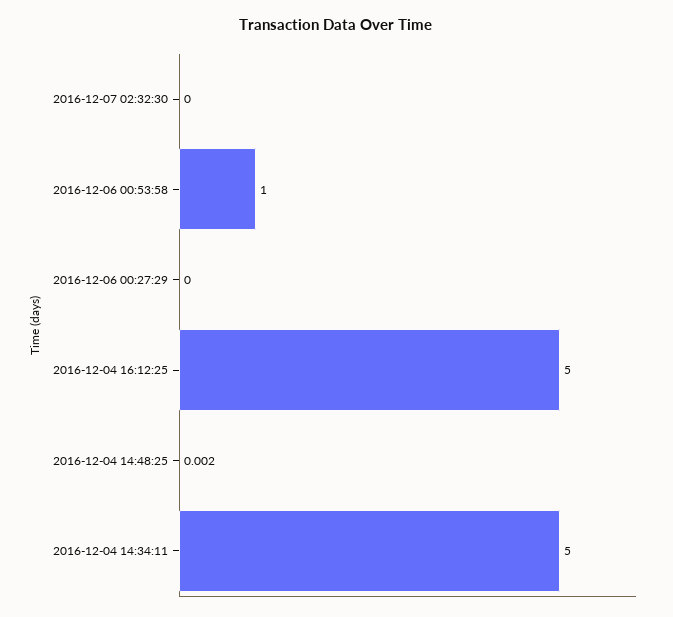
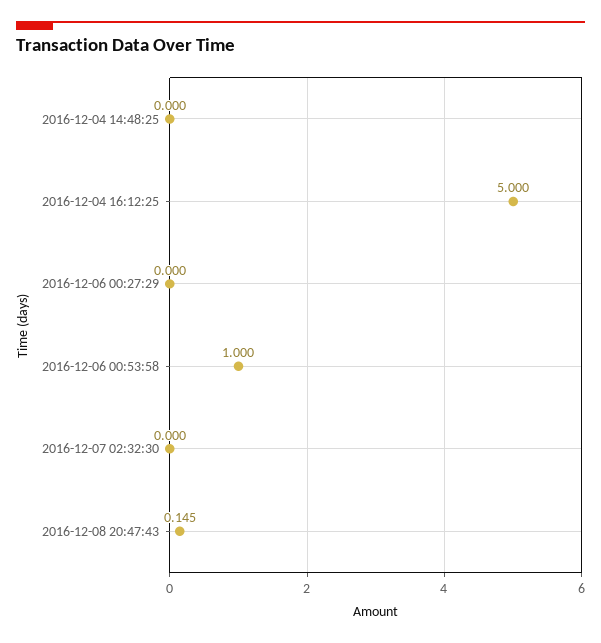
2016-12-04 14:48:25: 0.002 -> 0
2016-12-04 14:34:11: 5 -> none
2016-12-08 20:47:43: none -> 0.145

